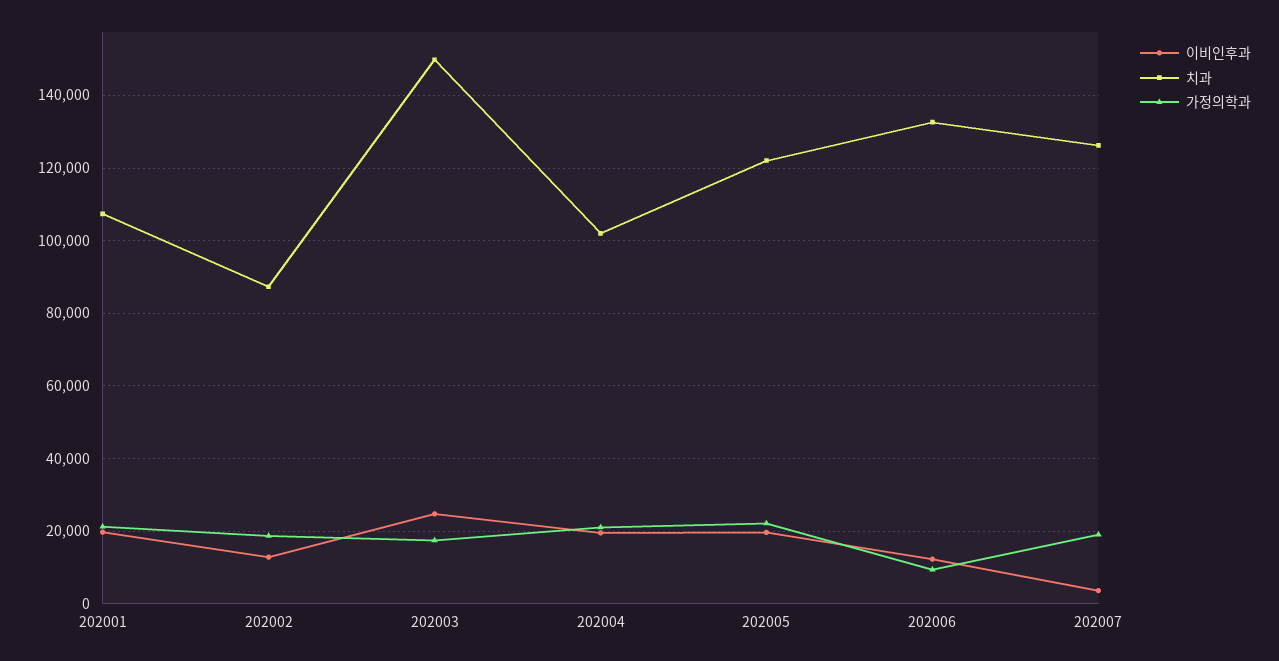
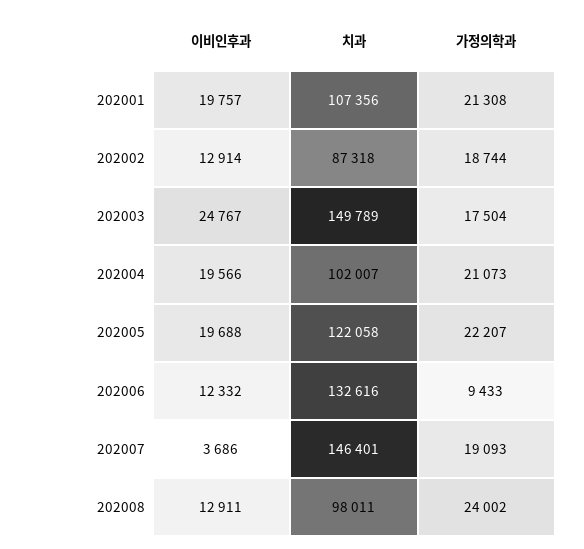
치과, 202007: 126000 -> 146401
이비인후과, 202008: none -> 12911
치과, 202008: none -> 98011
가정의학과, 202008: none -> 24002

